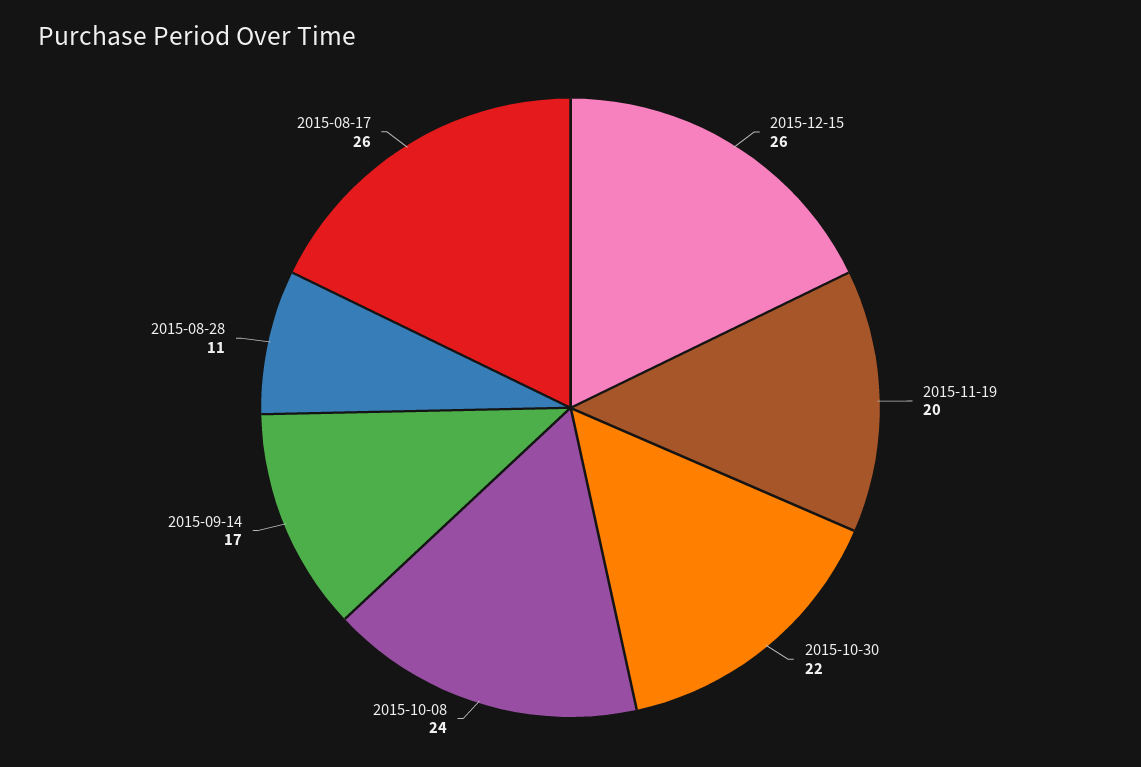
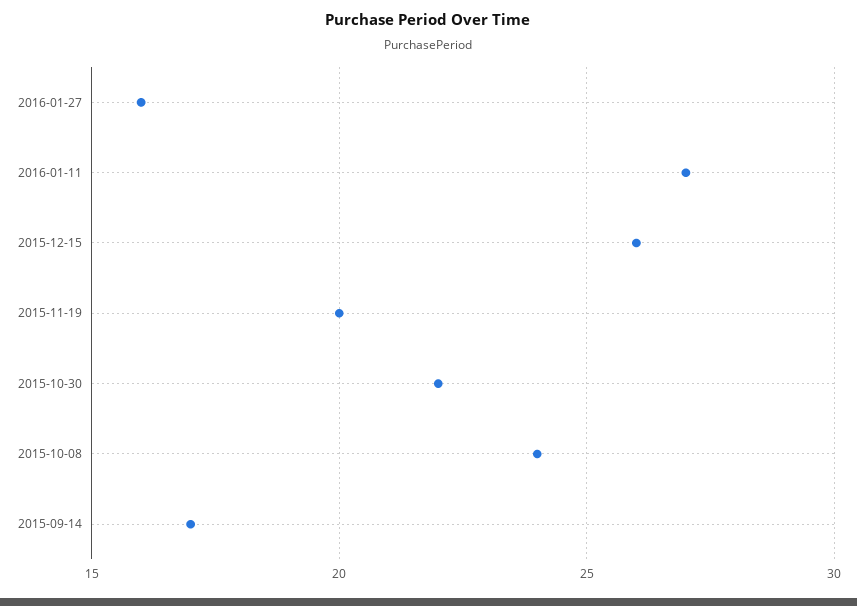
2015-08-28: 11 -> none
2015-08-17: 26 -> none
2016-01-27: none -> 16
2016-01-11: none -> 27

